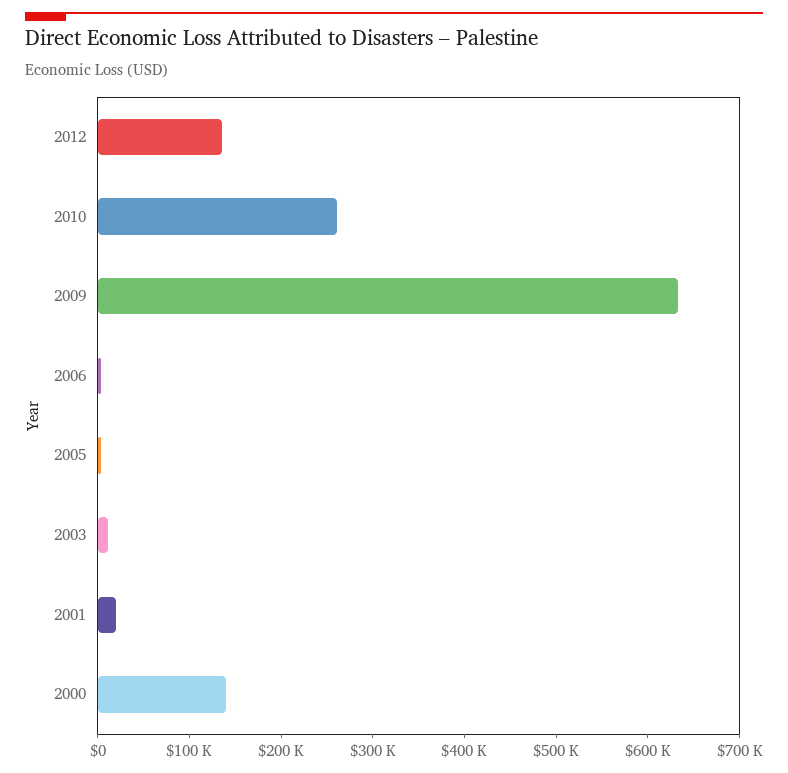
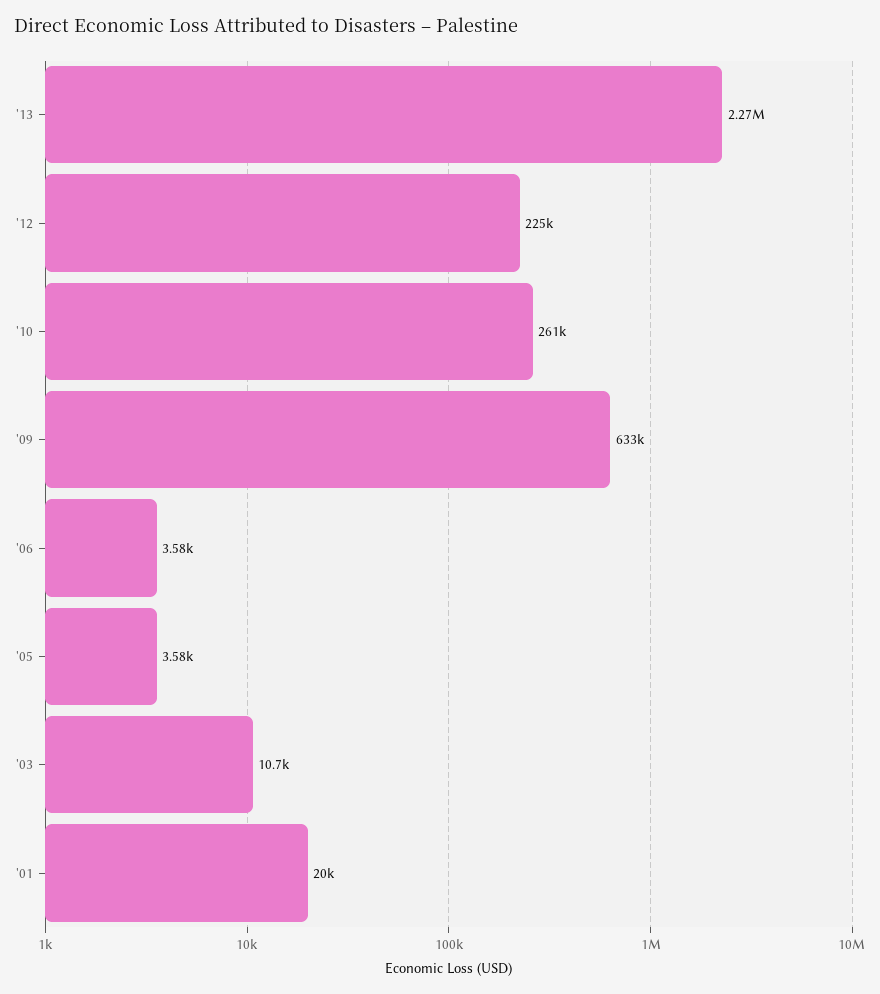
2012: 140000 -> 225000
2000: 140000 -> none
'13: none -> 2270000

